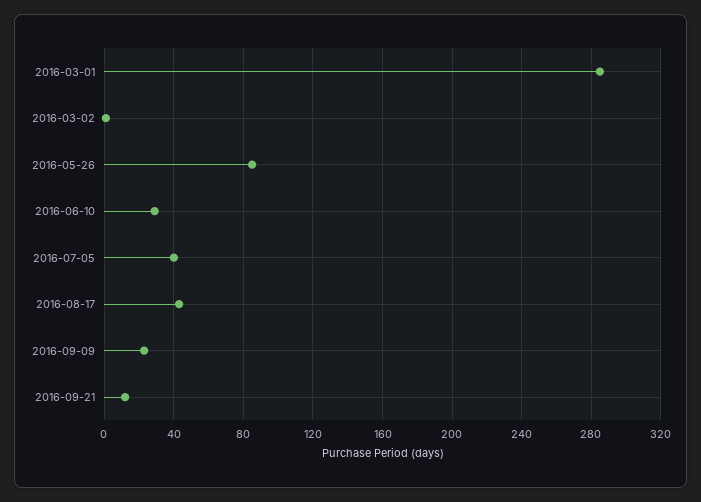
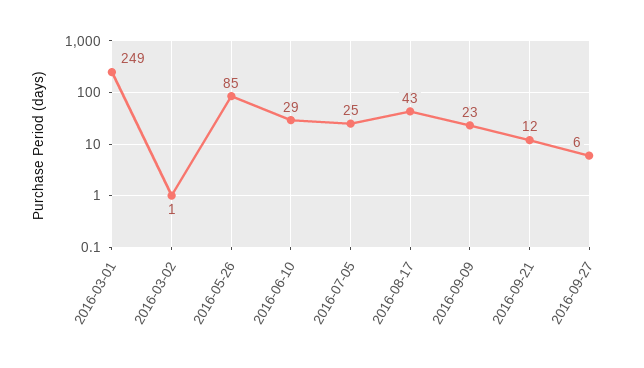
2016-03-01: 285 -> 249
2016-07-05: 40 -> 25
2016-09-27: none -> 6

